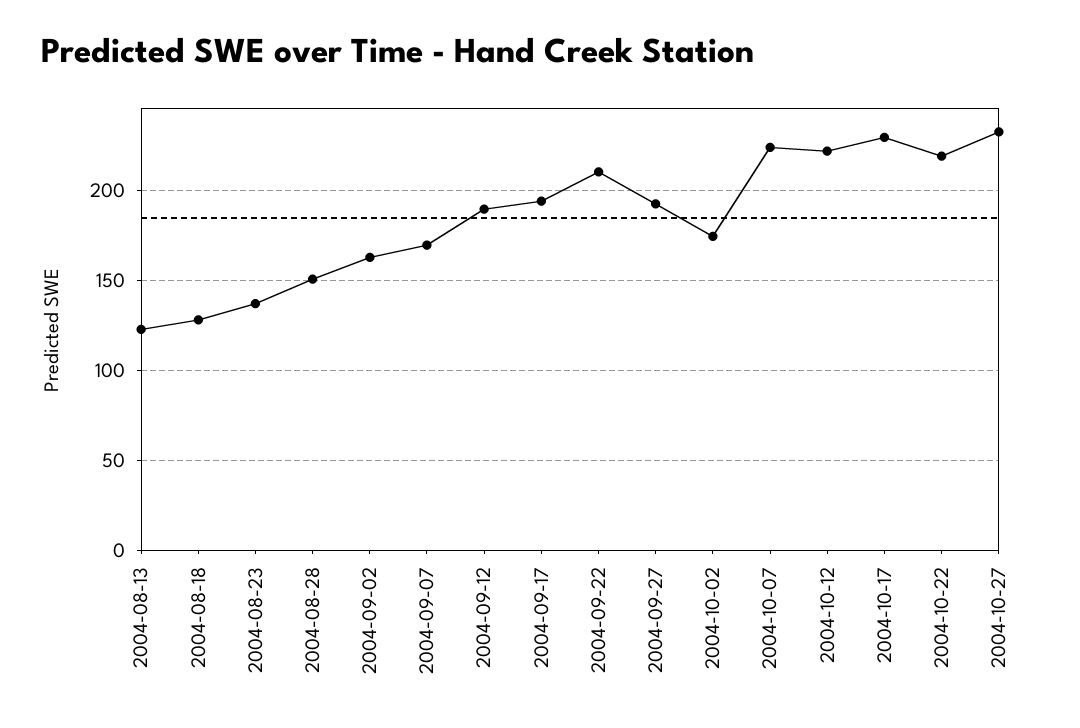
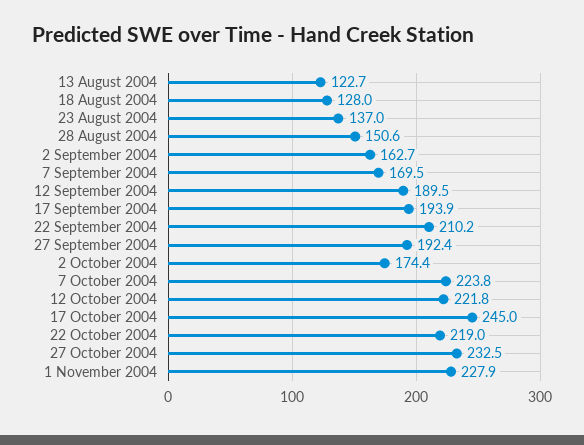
2004-10-17: 230 -> 245
1 November 2004: none -> 227.9

